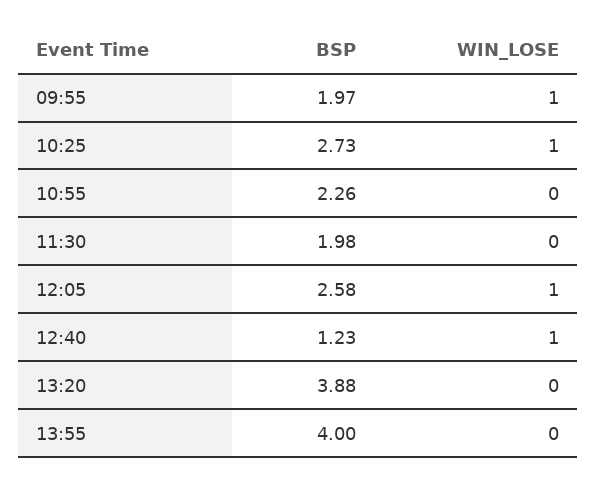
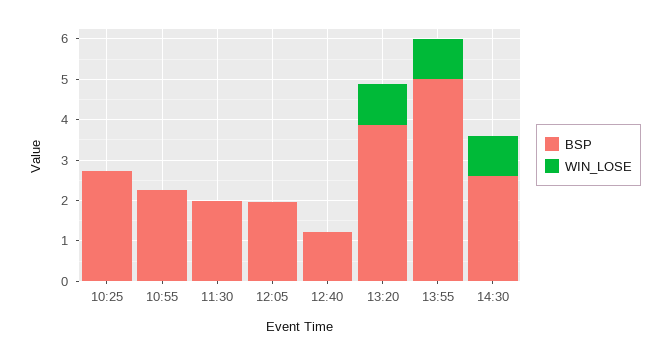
BSP, 09:55: 1.97 -> none
WIN_LOSE, 09:55: 1 -> none
WIN_LOSE, 10:25: 1 -> 0
BSP, 12:05: 2.58 -> 2
WIN_LOSE, 12:05: 1 -> 0
WIN_LOSE, 12:40: 1 -> 0
WIN_LOSE, 13:20: 0 -> 1
BSP, 13:55: 4 -> 5
WIN_LOSE, 13:55: 0 -> 1
BSP, 14:30: none -> 2.6
WIN_LOSE, 14:30: none -> 1

